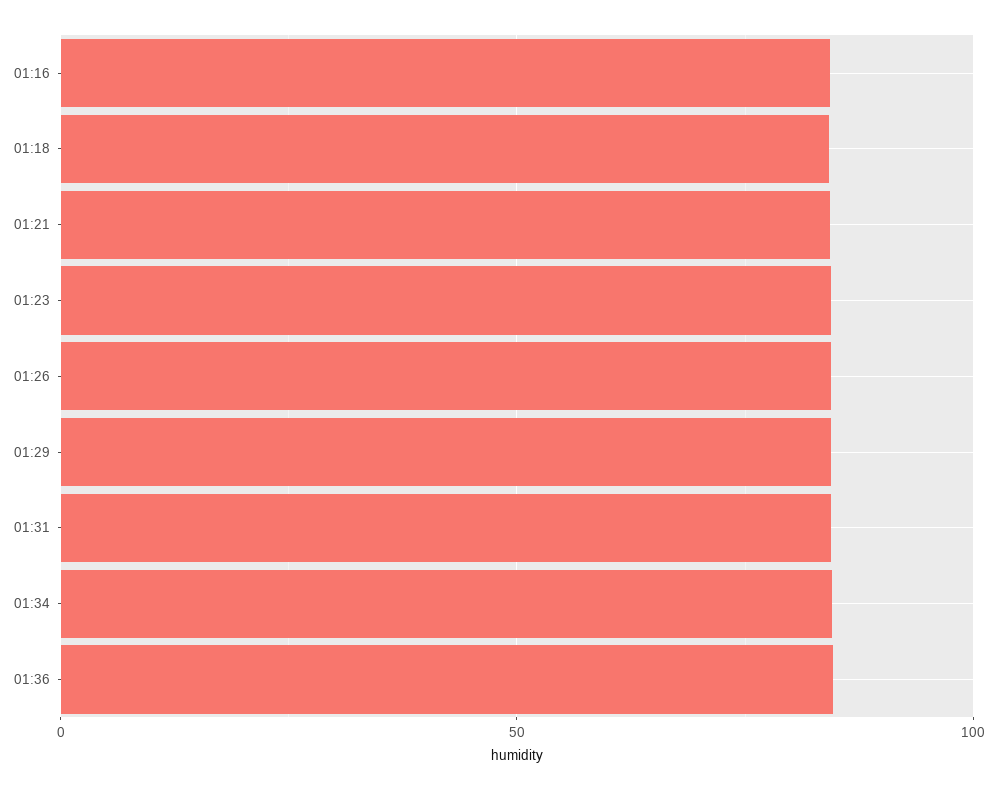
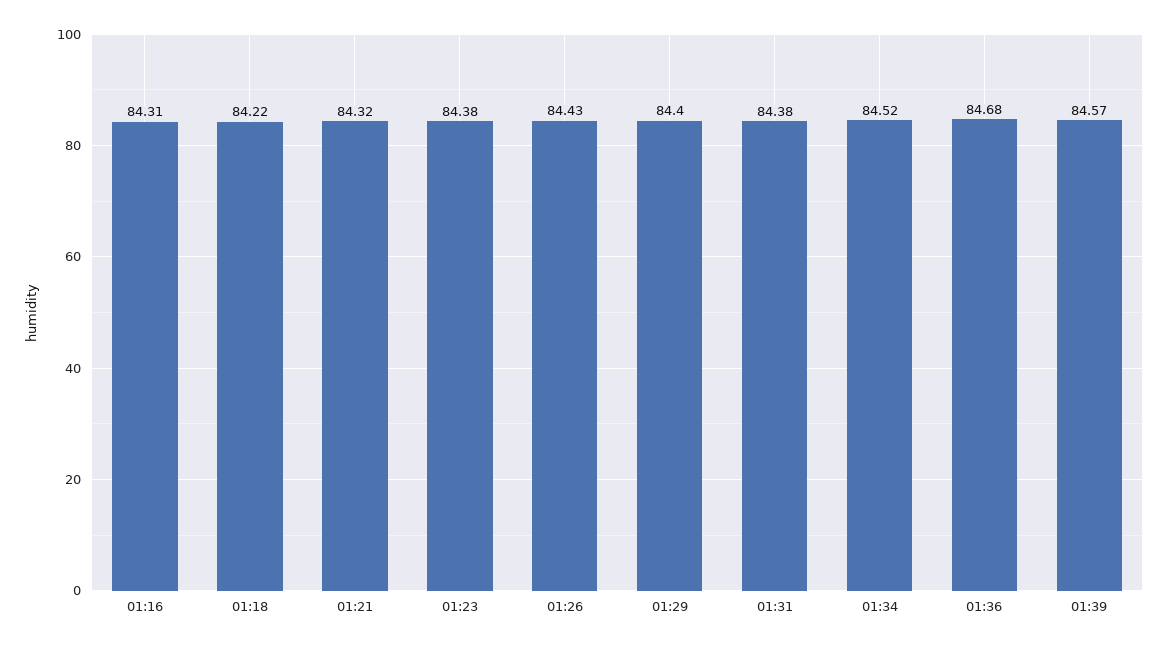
01:39: none -> 84.57

